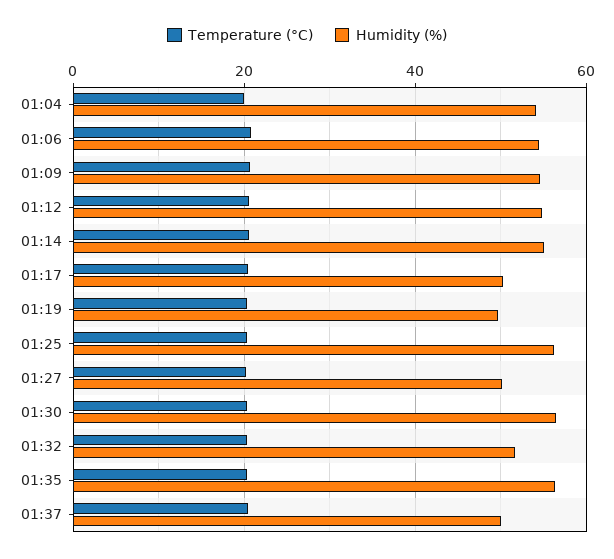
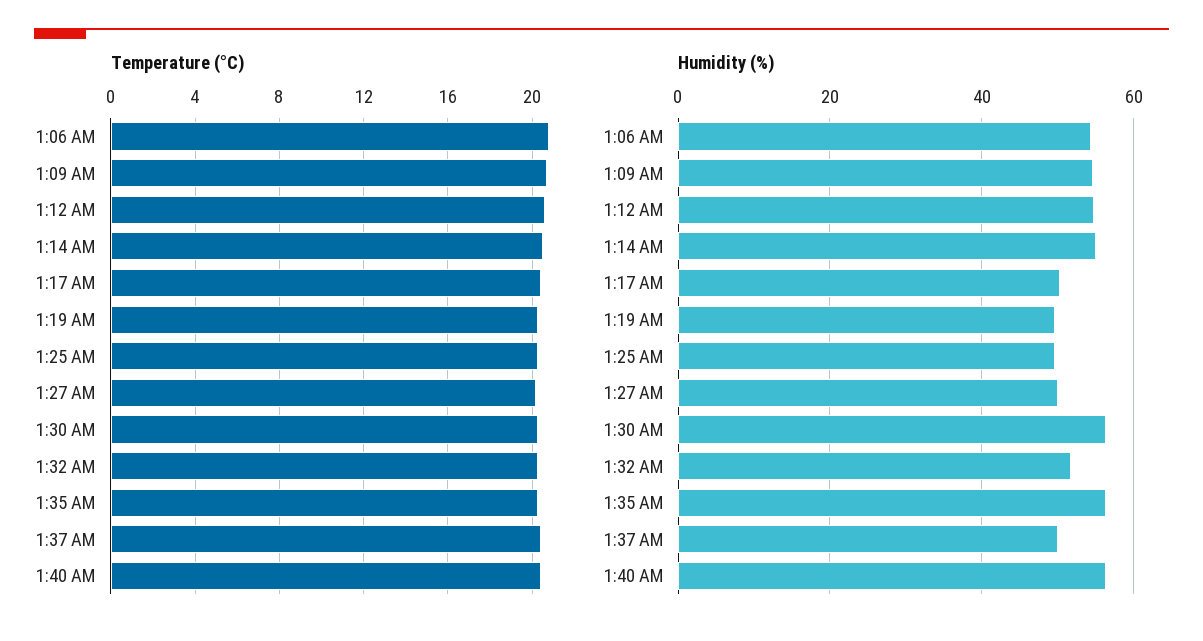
Temperature (°C), 01:04: 20 -> none
Humidity (%), 01:04: 54 -> none
Humidity (%), 01:25: 56 -> 50
Temperature (°C), 1:40 AM: none -> 20.5
Humidity (%), 1:40 AM: none -> 56

